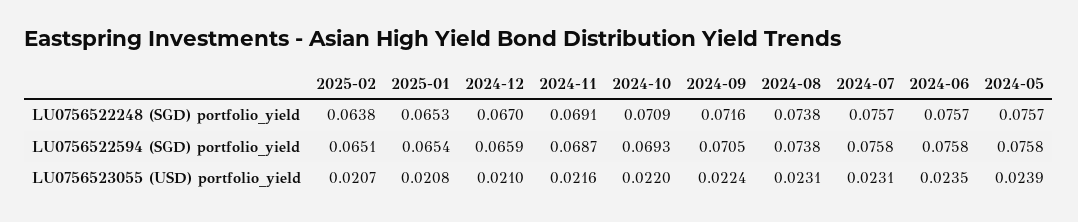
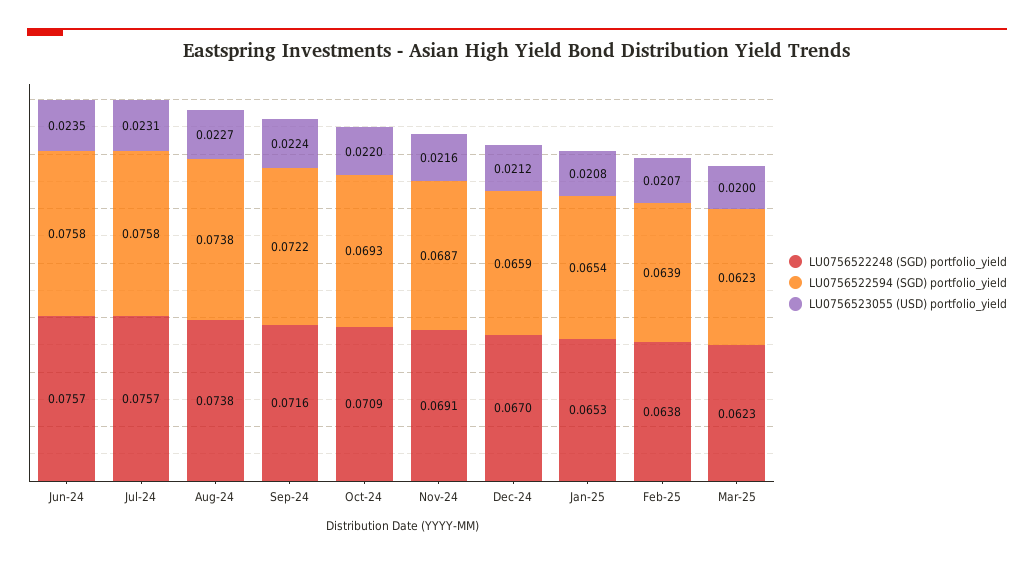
LU0756522248 (SGD) portfolio_yield, 2024-05: 0.0757 -> none
LU0756522594 (SGD) portfolio_yield, 2025-02: 0.0651 -> 0.0639
LU0756522594 (SGD) portfolio_yield, 2024-09: 0.0705 -> 0.0722
LU0756522594 (SGD) portfolio_yield, 2024-05: 0.0758 -> none
LU0756523055 (USD) portfolio_yield, 2024-12: 0.021 -> 0.0212
LU0756523055 (USD) portfolio_yield, 2024-08: 0.0231 -> 0.0227
LU0756523055 (USD) portfolio_yield, 2024-05: 0.0239 -> none
LU0756522248 (SGD) portfolio_yield, Mar-25: none -> 0.0623
LU0756522594 (SGD) portfolio_yield, Mar-25: none -> 0.0623
LU0756523055 (USD) portfolio_yield, Mar-25: none -> 0.02

